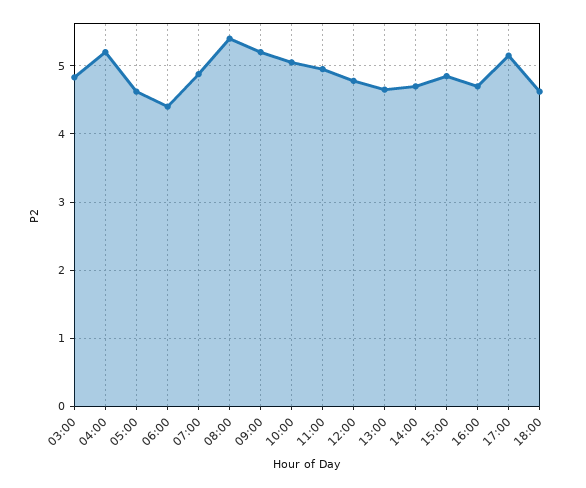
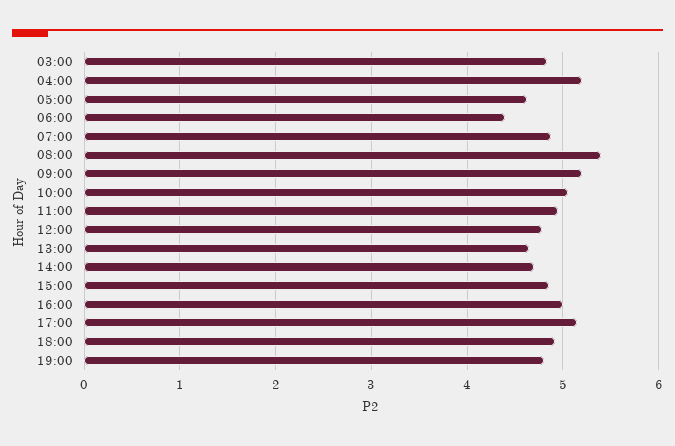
16:00: 4.7 -> 5
18:00: 4.6 -> 4.9
19:00: none -> 4.8

